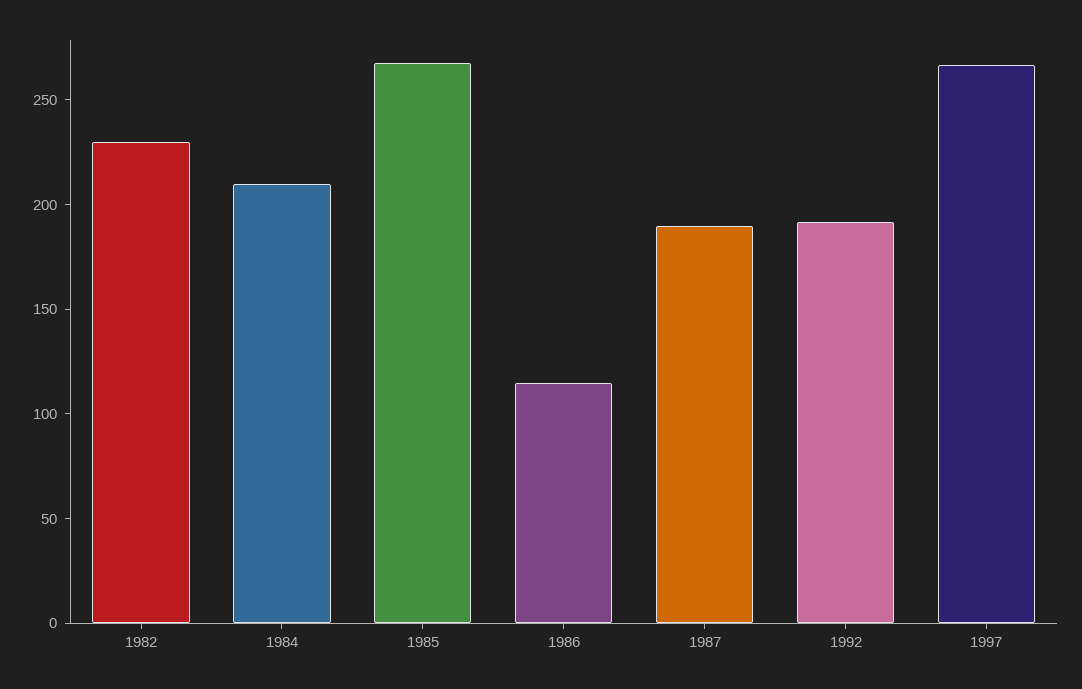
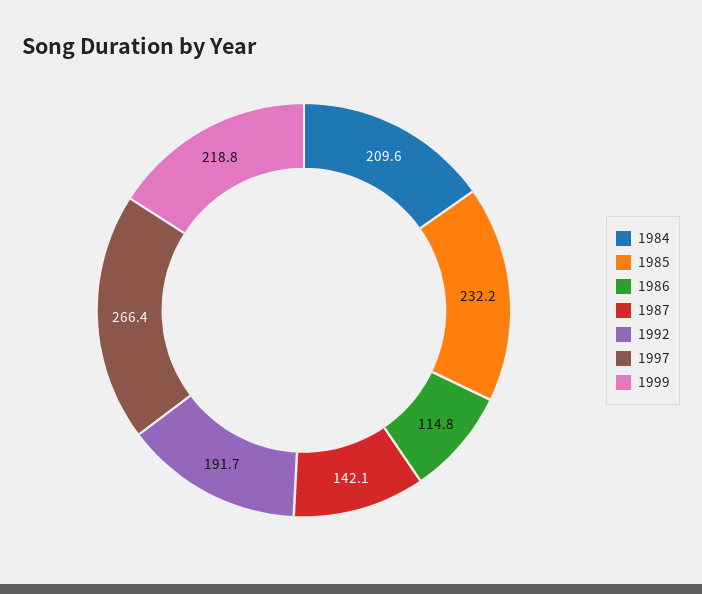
1982: 230 -> none
1985: 270 -> 232.2
1987: 190 -> 142.1
1999: none -> 218.8

